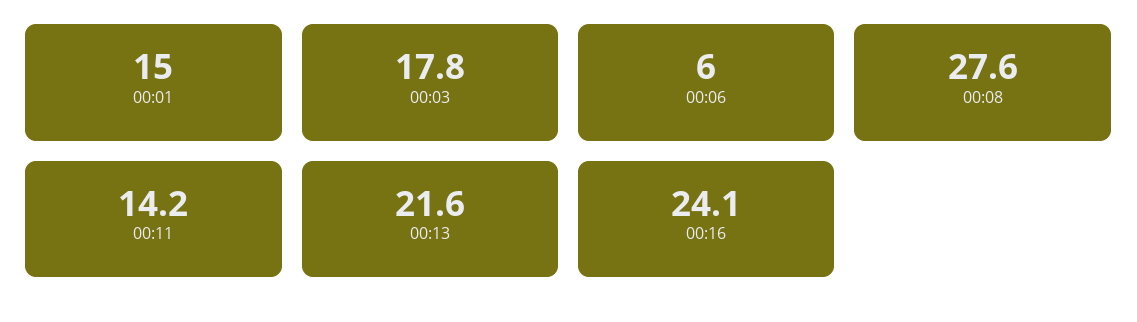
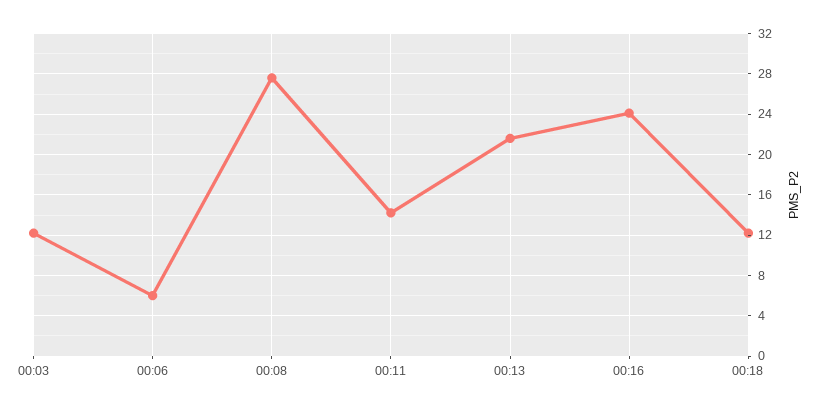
00:01: 15 -> none
00:03: 17.8 -> 12
00:18: none -> 12

